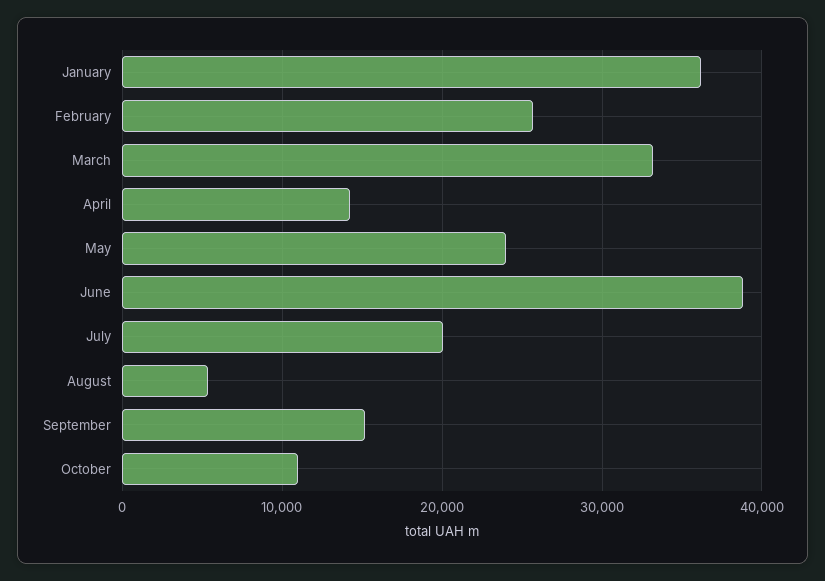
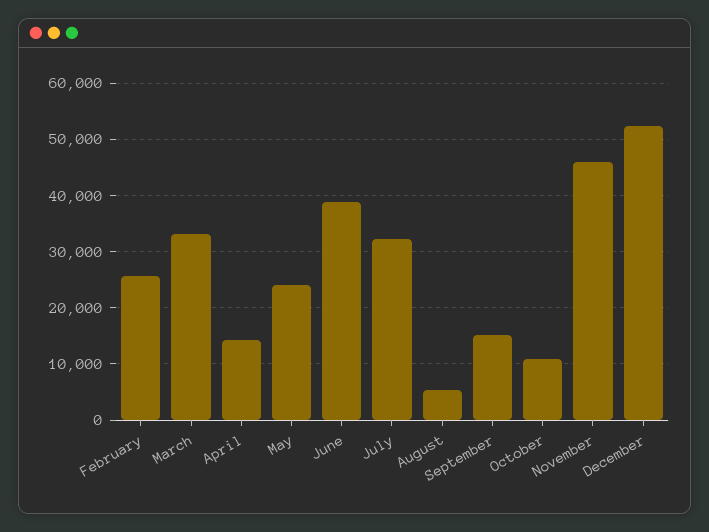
January: 36000 -> none
July: 20000 -> 32000
November: none -> 46000
December: none -> 52000

